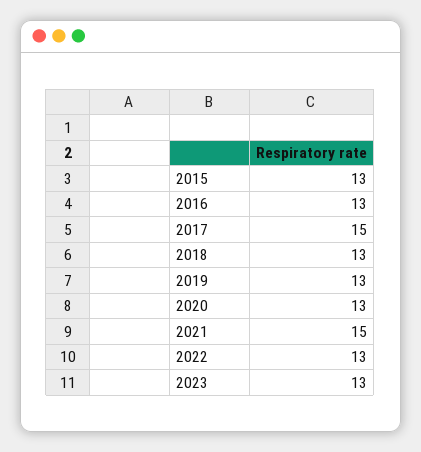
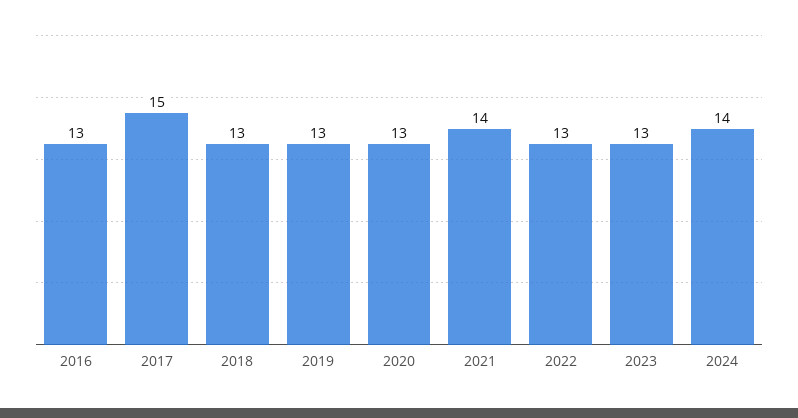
2015: 13 -> none
2021: 15 -> 14
2024: none -> 14

